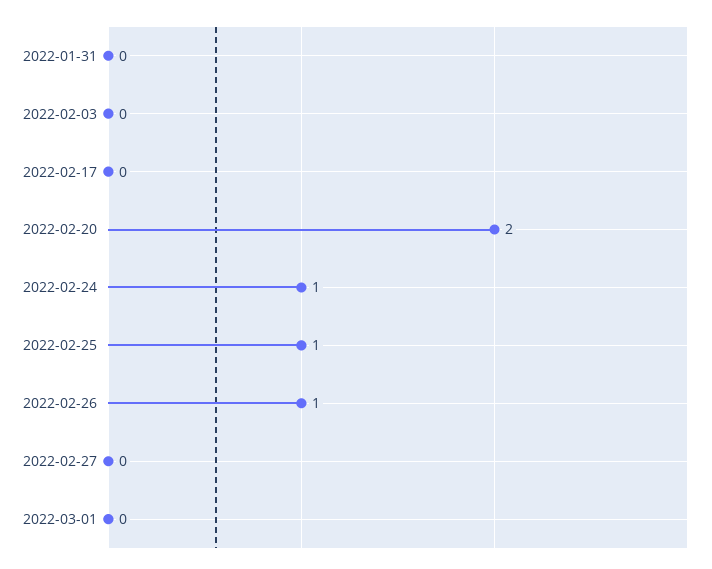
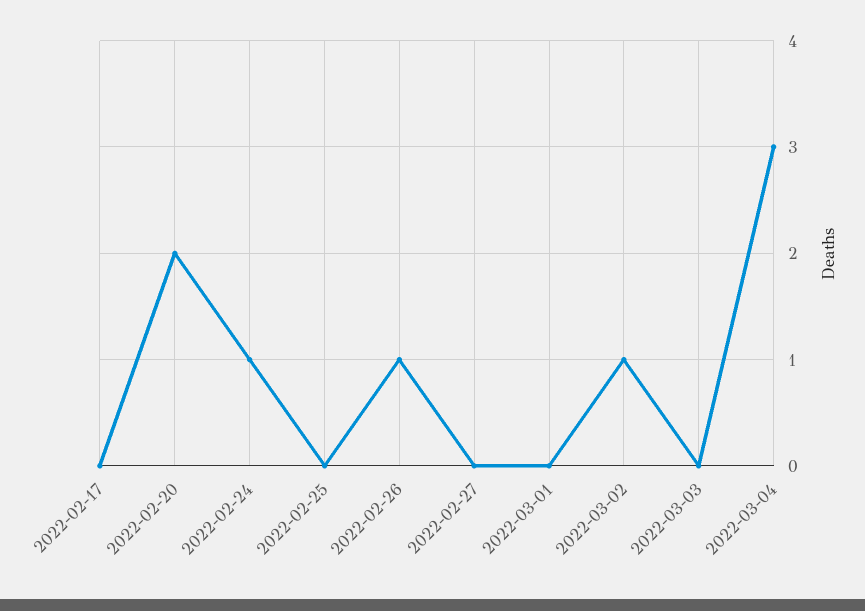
2022-01-31: 0 -> none
2022-02-03: 0 -> none
2022-02-25: 1 -> 0
2022-03-02: none -> 1
2022-03-03: none -> 0
2022-03-04: none -> 3

